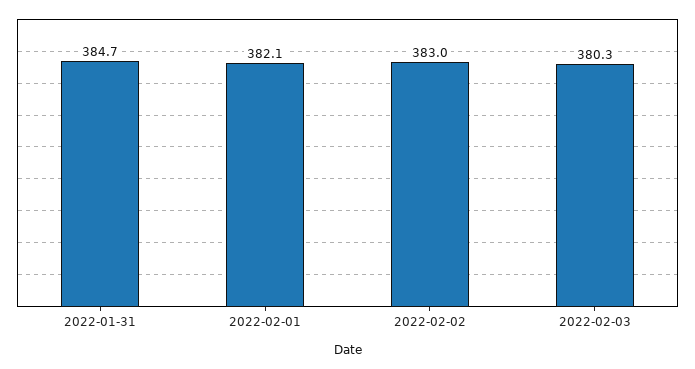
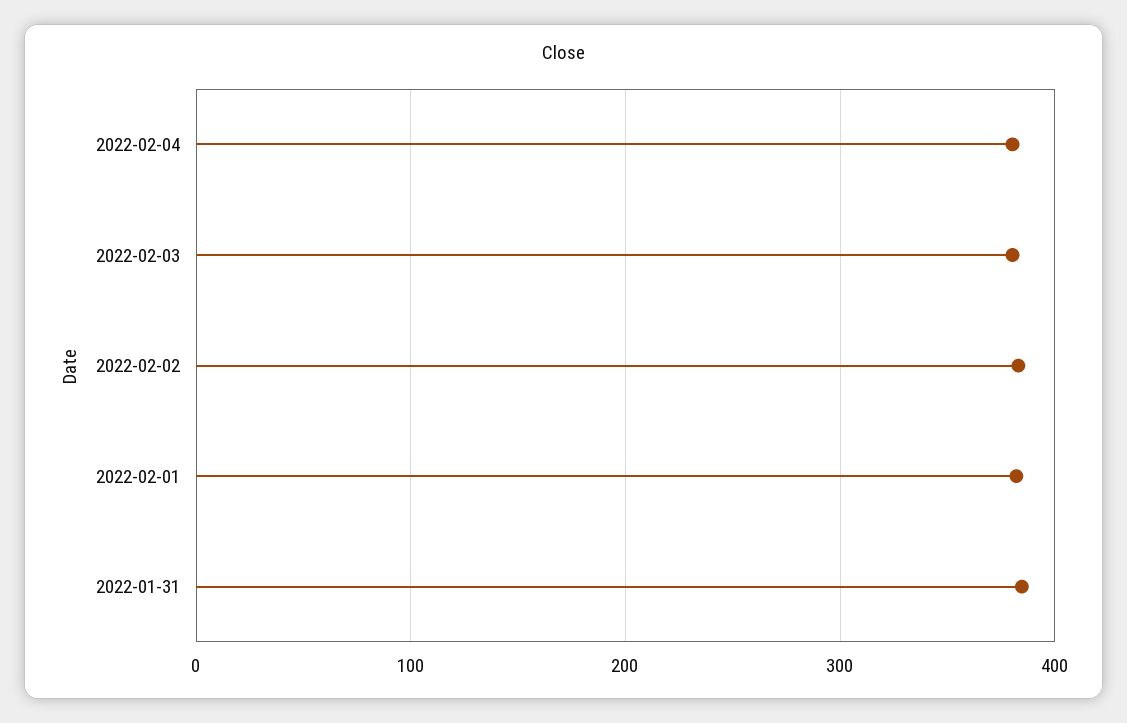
2022-02-04: none -> 380

